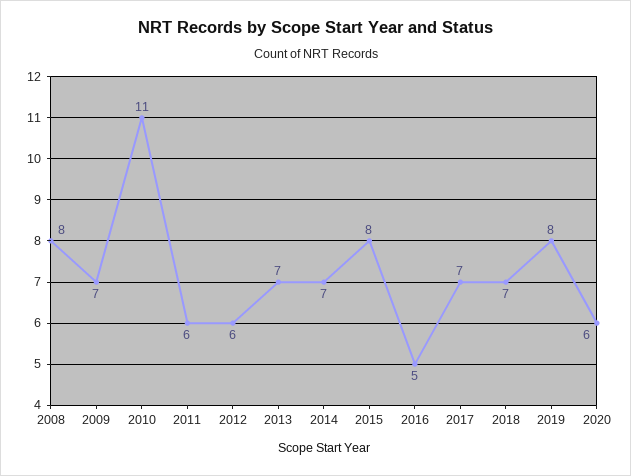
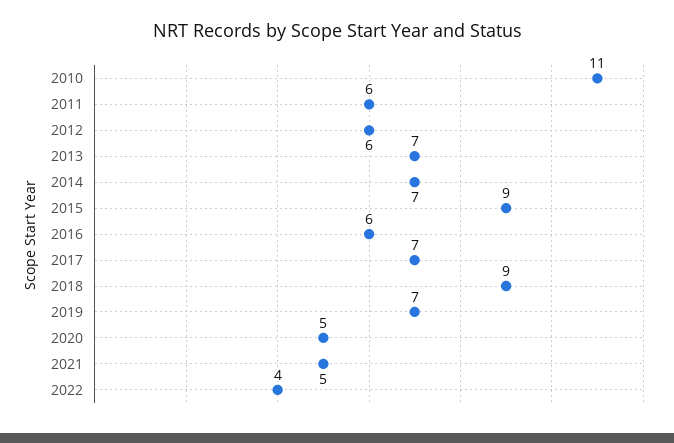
2008: 8 -> none
2009: 7 -> none
2015: 8 -> 9
2016: 5 -> 6
2018: 7 -> 9
2019: 8 -> 7
2020: 6 -> 5
2021: none -> 5
2022: none -> 4

